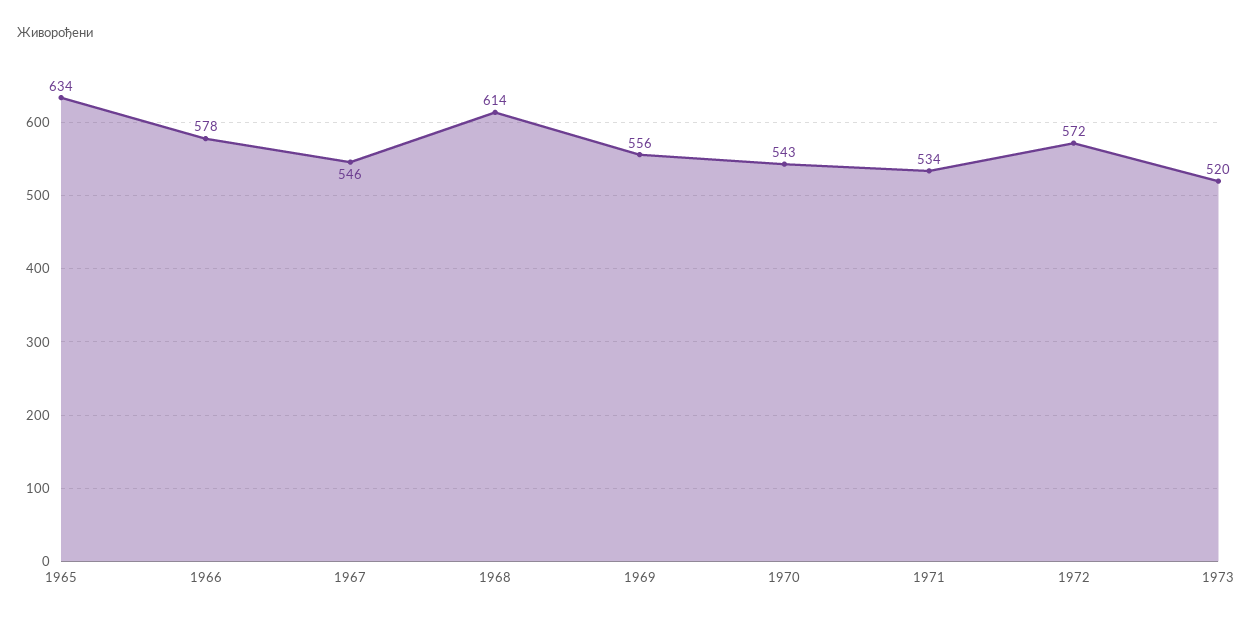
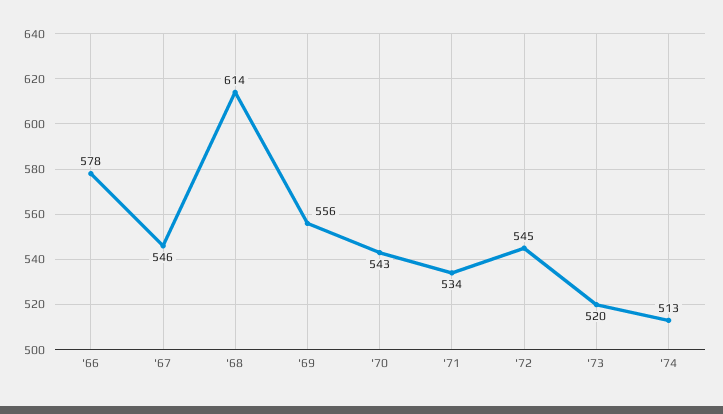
1965: 634 -> none
1972: 572 -> 545
'74: none -> 513

